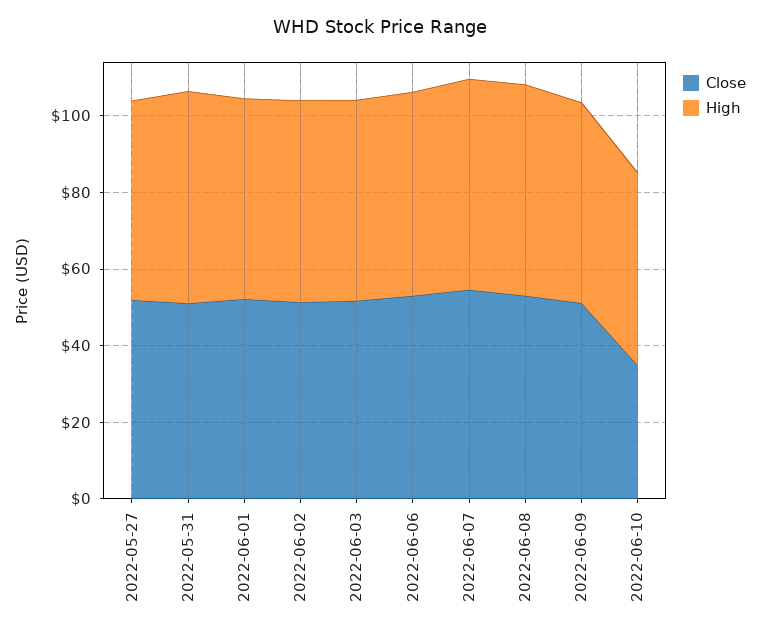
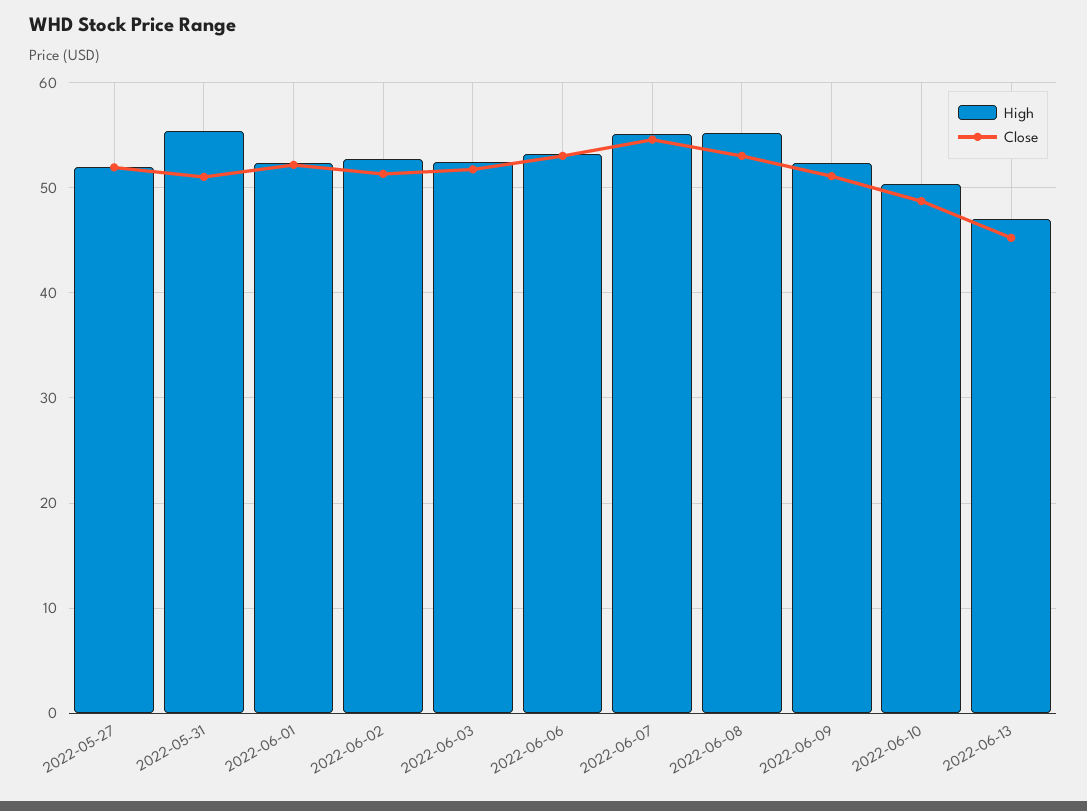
Close, 2022-06-10: 35 -> 49
High, 2022-06-13: none -> 47
Close, 2022-06-13: none -> 45

